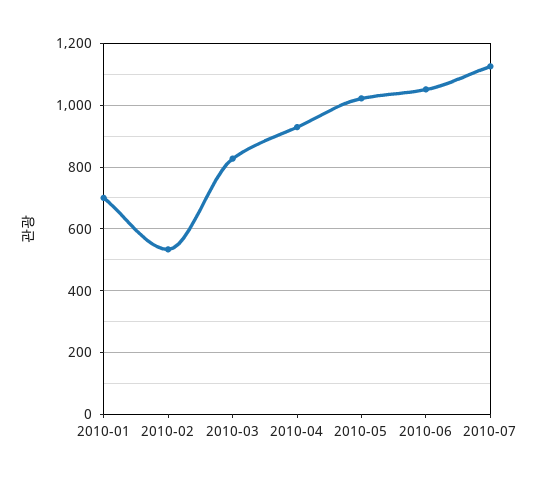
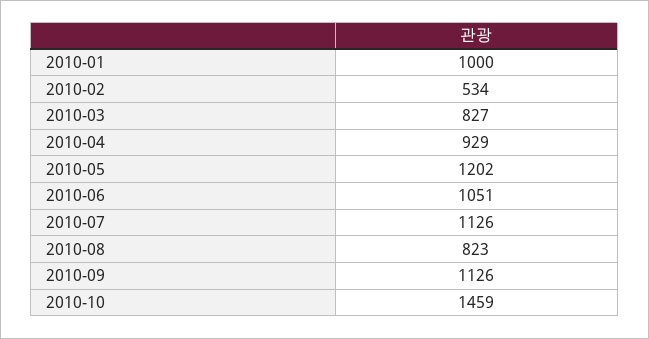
2010-01: 700 -> 1000
2010-05: 1020 -> 1202
2010-08: none -> 823
2010-09: none -> 1126
2010-10: none -> 1459

